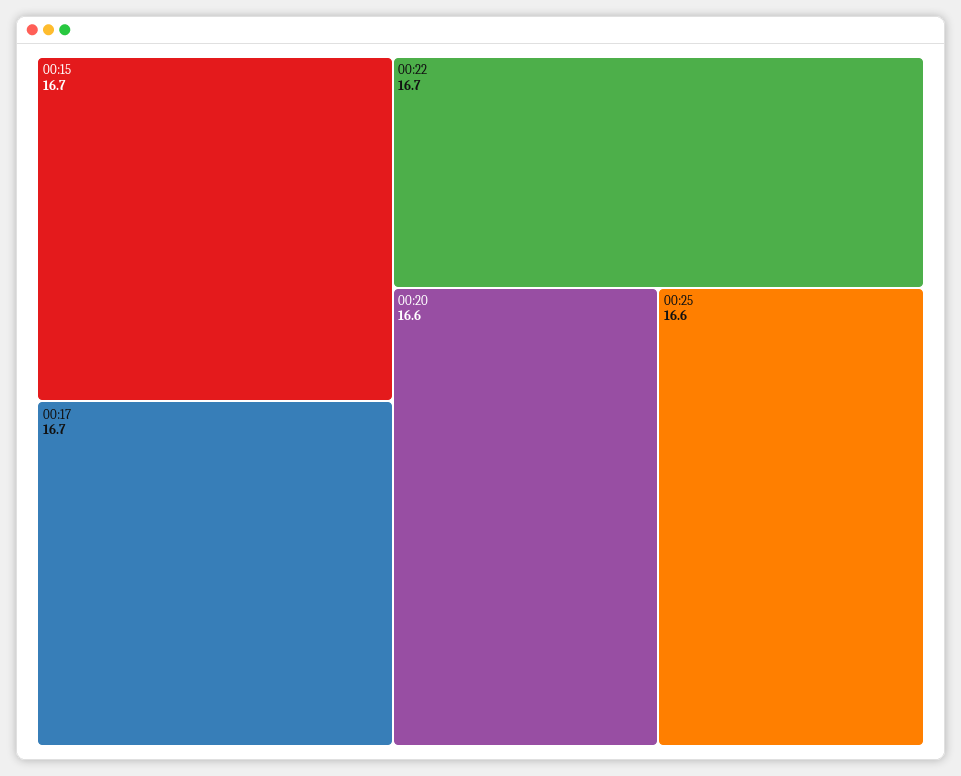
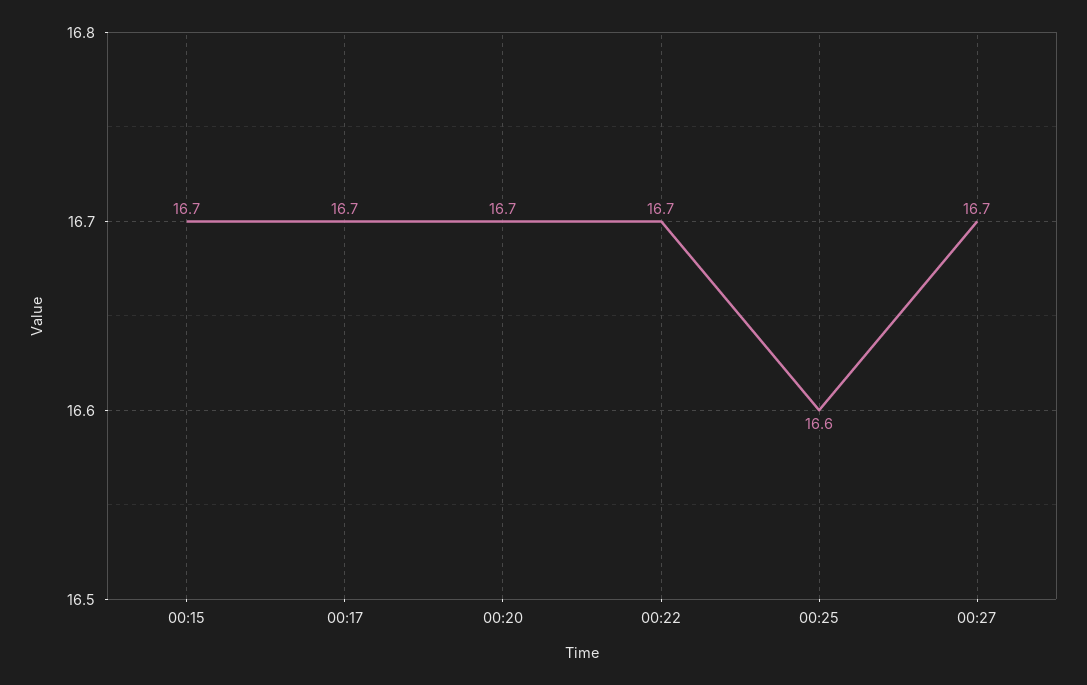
00:20: 16.6 -> 16.7
00:27: none -> 16.7

